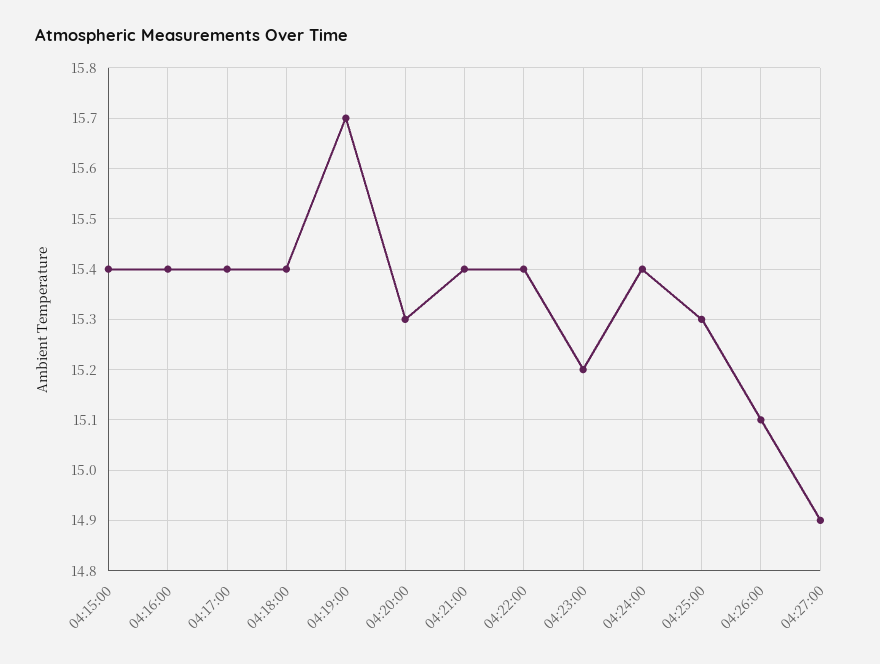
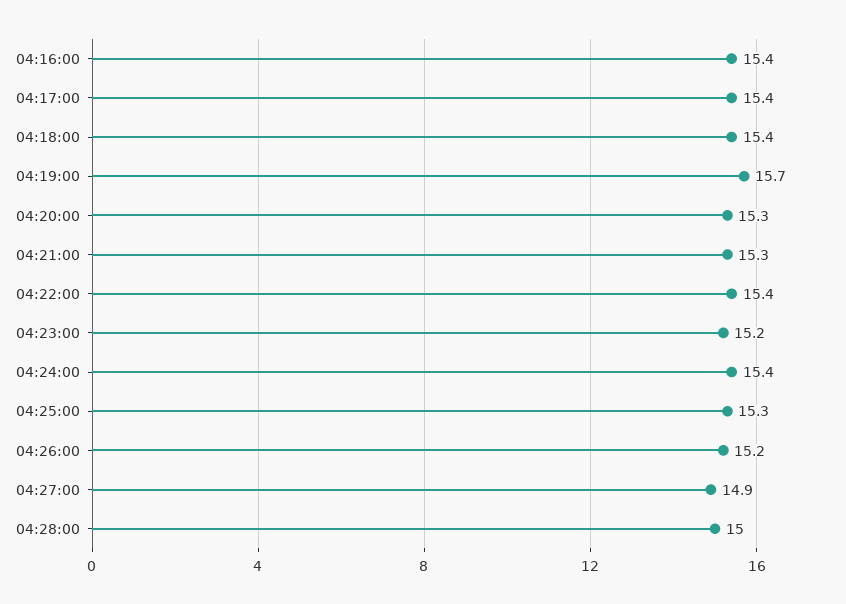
04:15:00: 15.4 -> none
04:21:00: 15.4 -> 15.3
04:26:00: 15.1 -> 15.2
04:28:00: none -> 15

